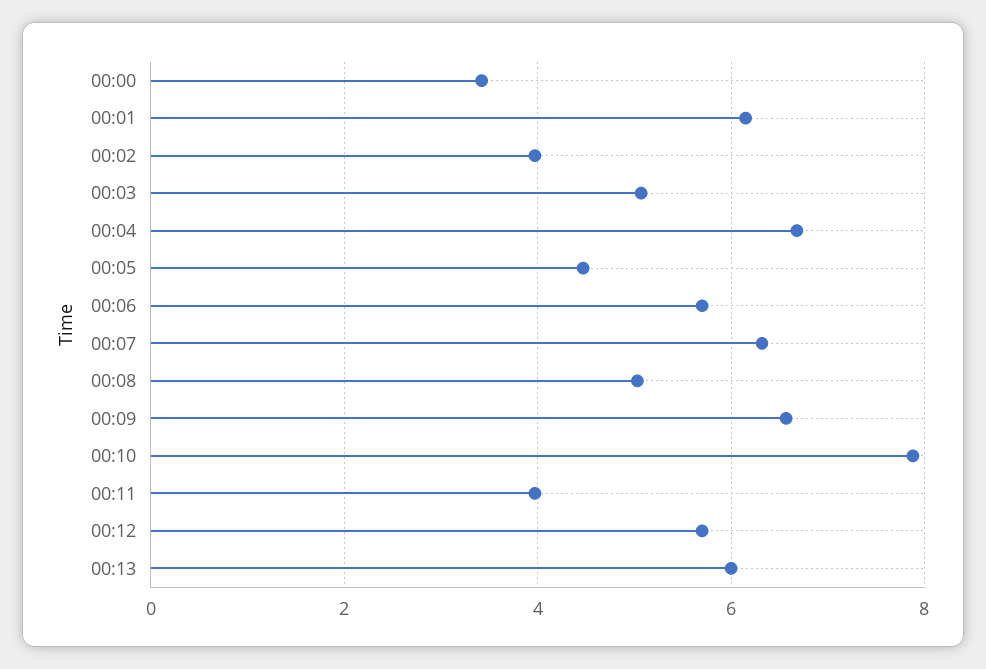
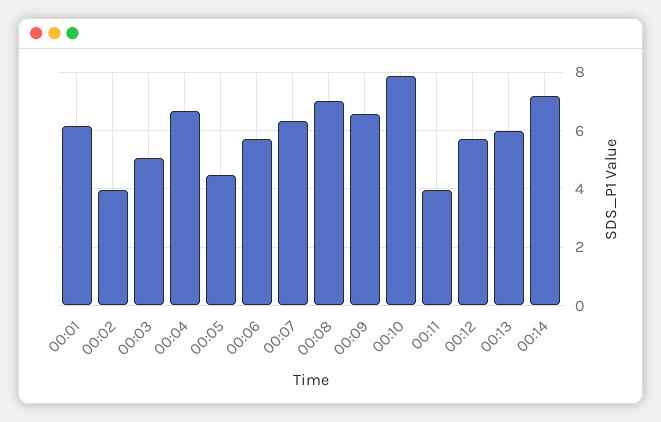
00:00: 3.4 -> none
00:08: 5 -> 7
00:14: none -> 7.25

